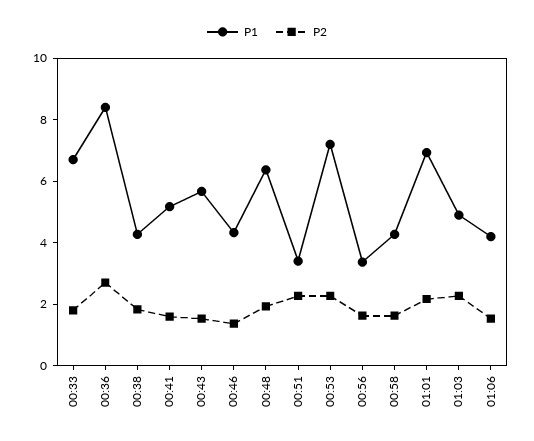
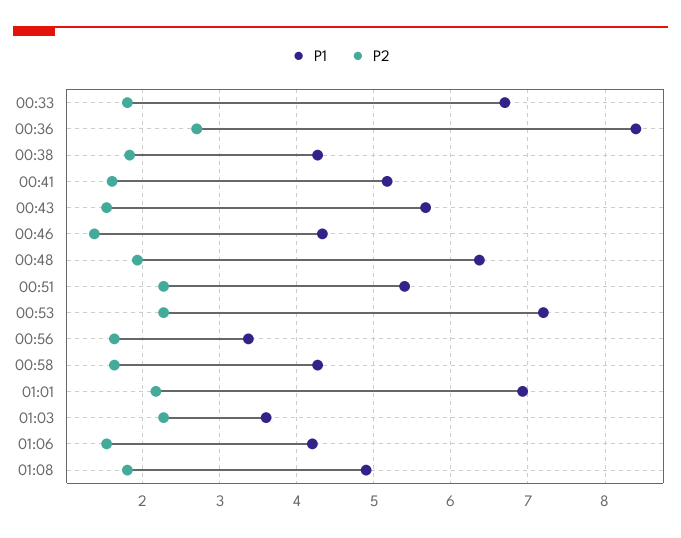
P1, 00:51: 3.5 -> 5.4
P1, 01:03: 5 -> 3.6
P1, 01:08: none -> 4.9
P2, 01:08: none -> 1.8

